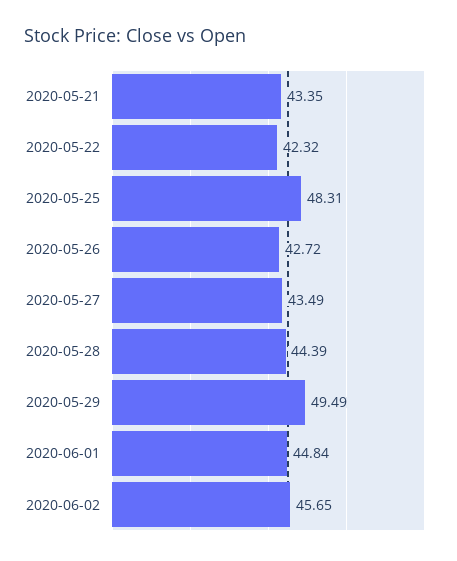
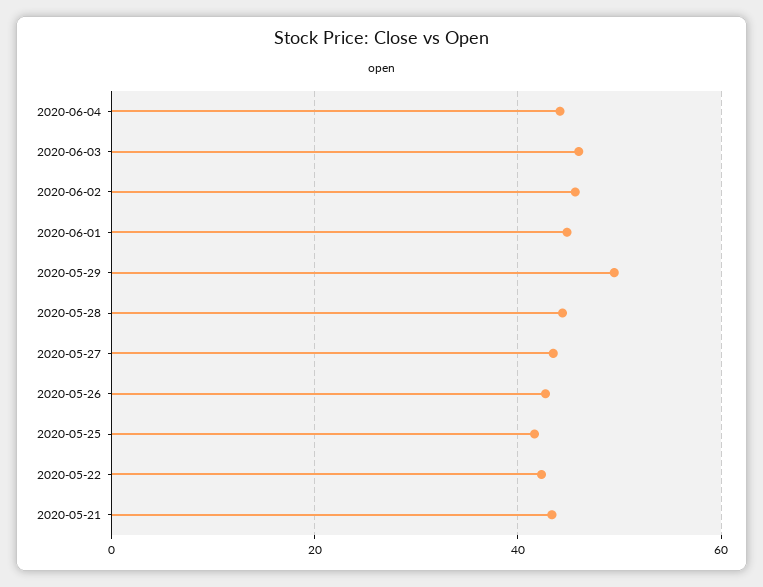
2020-05-25: 48.31 -> 42
2020-06-04: none -> 44
2020-06-03: none -> 46

